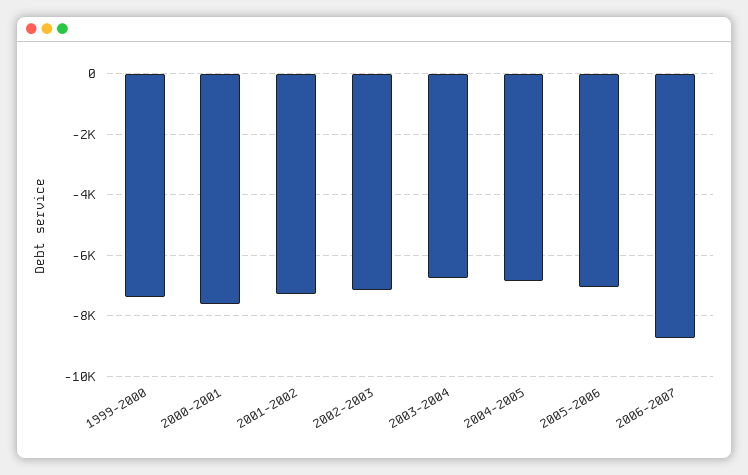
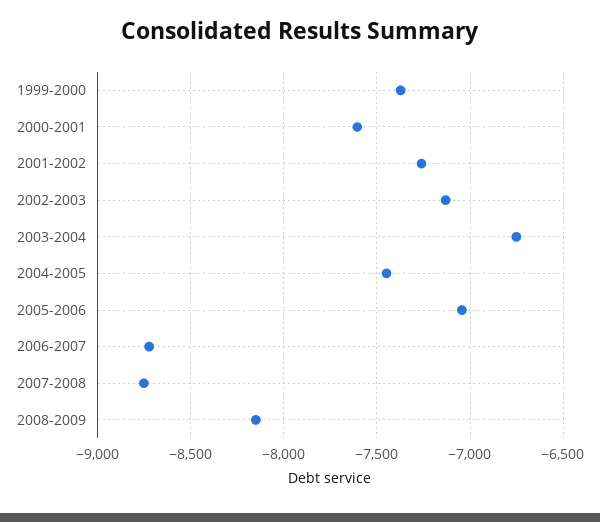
2004-2005: -6800 -> -7450
2007-2008: none -> -8750
2008-2009: none -> -8150

